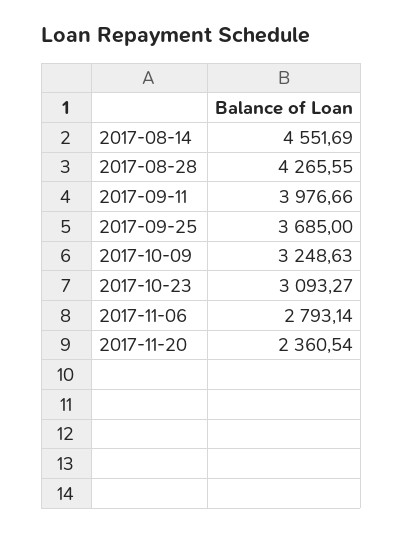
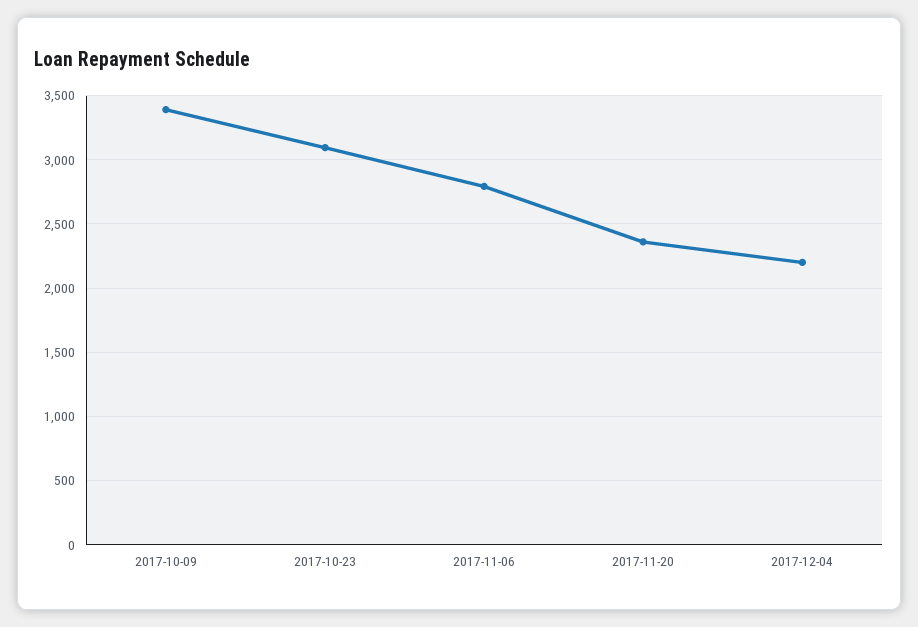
2017-08-14: 4551.69 -> none
2017-08-28: 4265.55 -> none
2017-09-11: 3976.66 -> none
2017-09-25: 3685 -> none
2017-10-09: 3248.63 -> 3400
2017-12-04: none -> 2200

